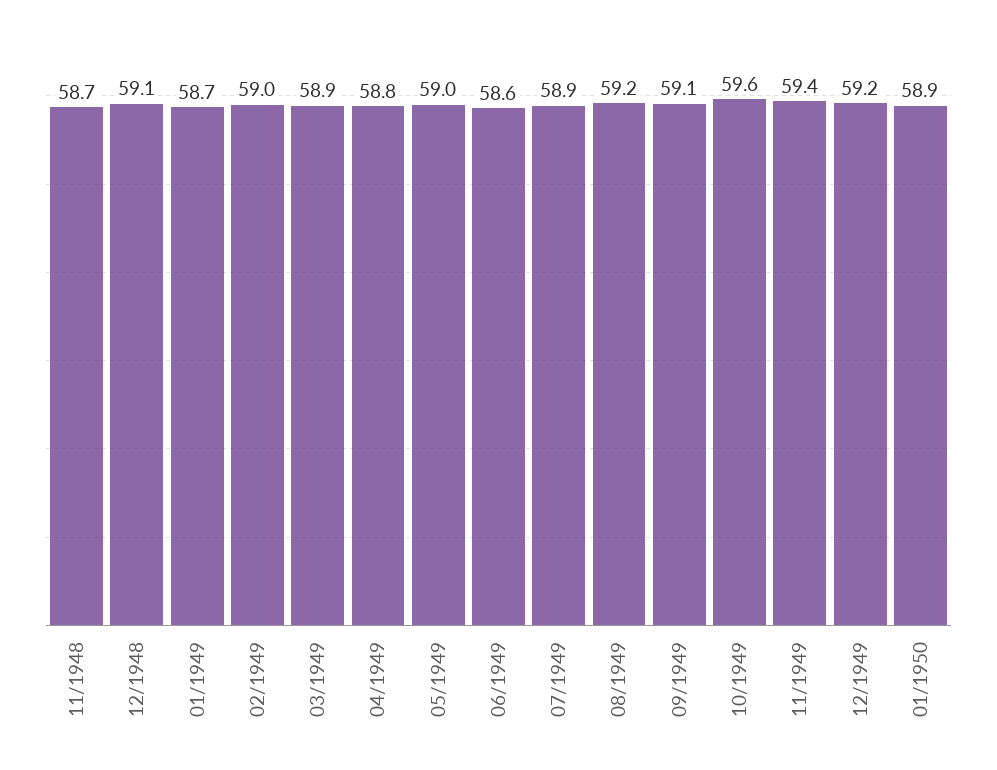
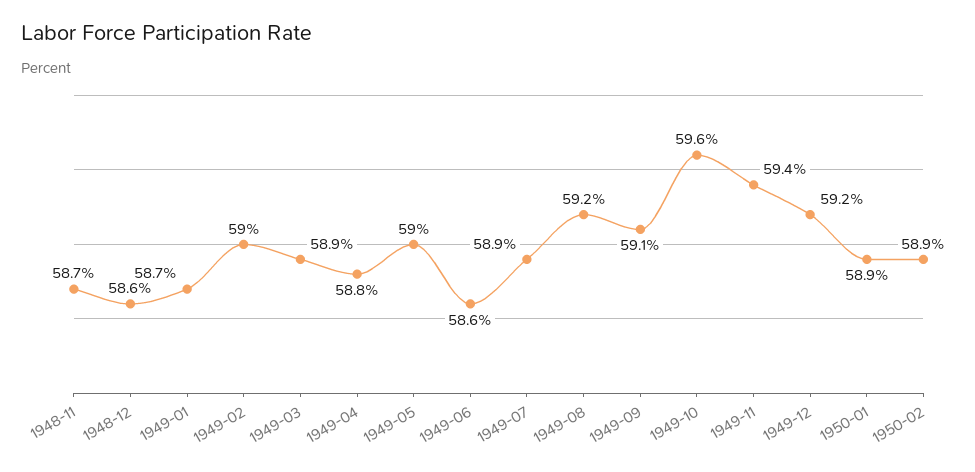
12/1948: 59.1 -> 58.6
1950-02: none -> 58.9

